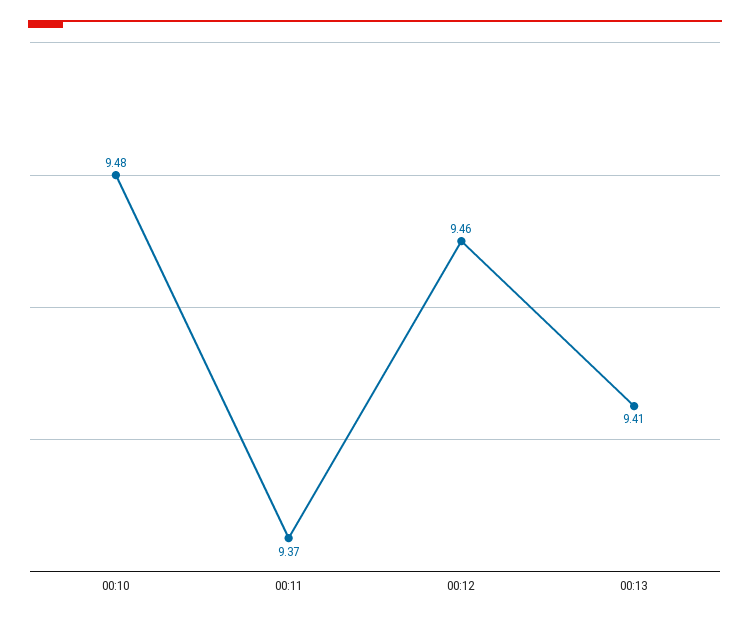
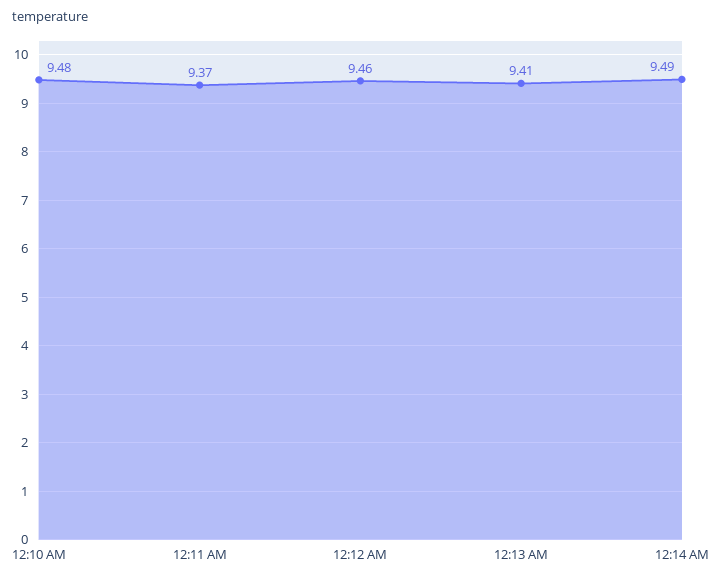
12:14 AM: none -> 9.49

